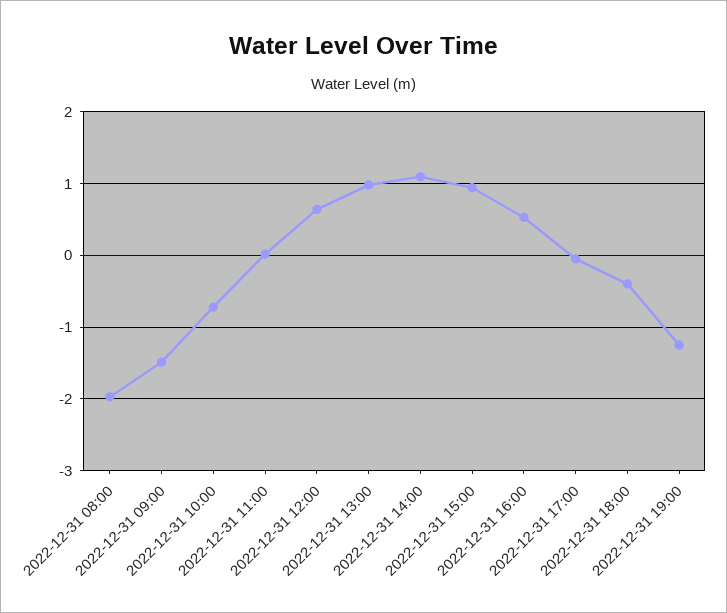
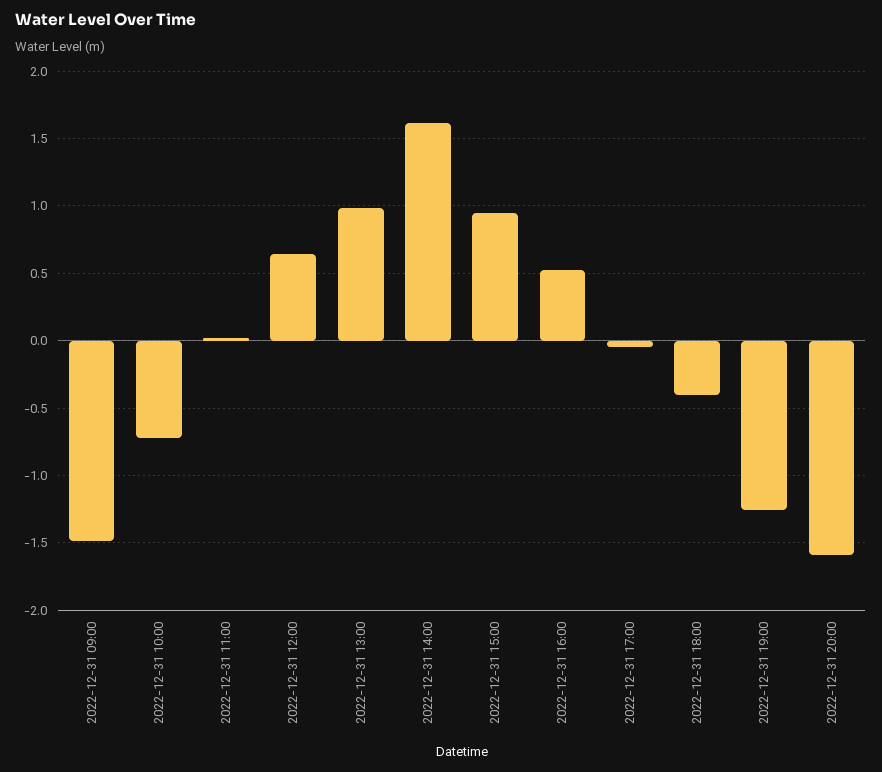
2022-12-31 08:00: -2 -> none
2022-12-31 14:00: 1.1 -> 1.6
2022-12-31 20:00: none -> -1.6

